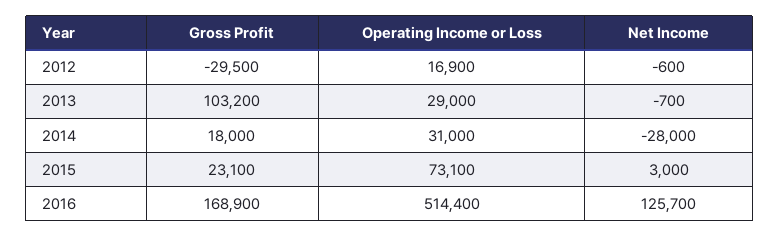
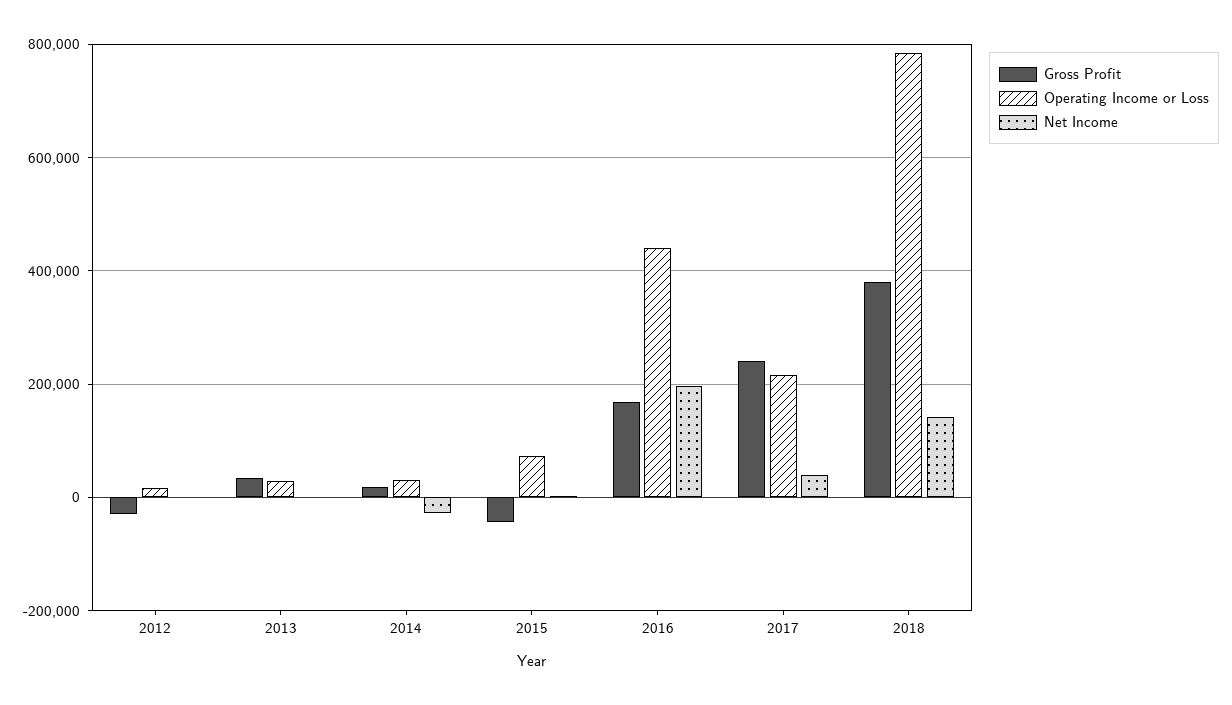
Gross Profit, 2013: 103200 -> 40000
Gross Profit, 2015: 23100 -> -40000
Operating Income or Loss, 2016: 514400 -> 440000
Net Income, 2016: 125700 -> 200000
Gross Profit, 2017: none -> 240000
Operating Income or Loss, 2017: none -> 220000
Net Income, 2017: none -> 40000
Gross Profit, 2018: none -> 380000
Operating Income or Loss, 2018: none -> 780000
Net Income, 2018: none -> 140000

